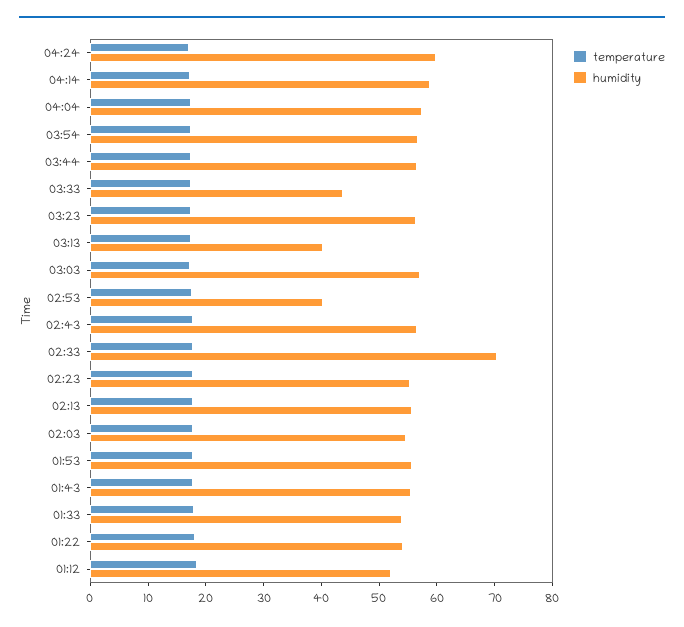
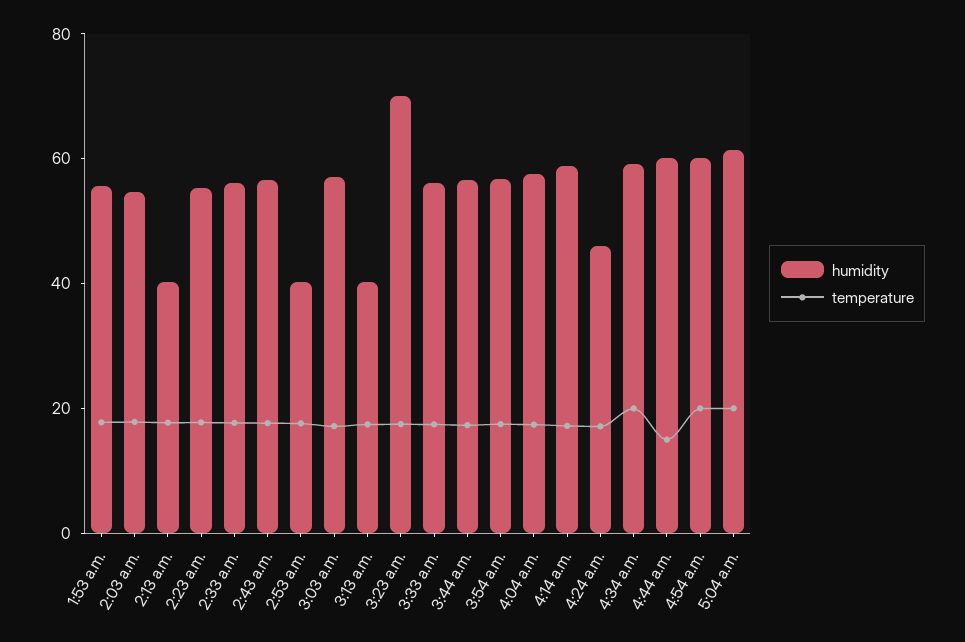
humidity, 04:24: 60 -> 45
humidity, 03:33: 44 -> 55
humidity, 03:23: 56 -> 70
humidity, 02:33: 70 -> 55
humidity, 02:13: 56 -> 40
temperature, 01:43: 18 -> none
humidity, 01:43: 56 -> none
temperature, 01:33: 18 -> none
humidity, 01:33: 54 -> none
temperature, 01:22: 18 -> none
humidity, 01:22: 54 -> none
temperature, 01:12: 18 -> none
humidity, 01:12: 52 -> none
humidity, 4:34 a.m.: none -> 60
temperature, 4:34 a.m.: none -> 20
humidity, 4:44 a.m.: none -> 60
temperature, 4:44 a.m.: none -> 15
humidity, 4:54 a.m.: none -> 60
temperature, 4:54 a.m.: none -> 20
humidity, 5:04 a.m.: none -> 60
temperature, 5:04 a.m.: none -> 20

